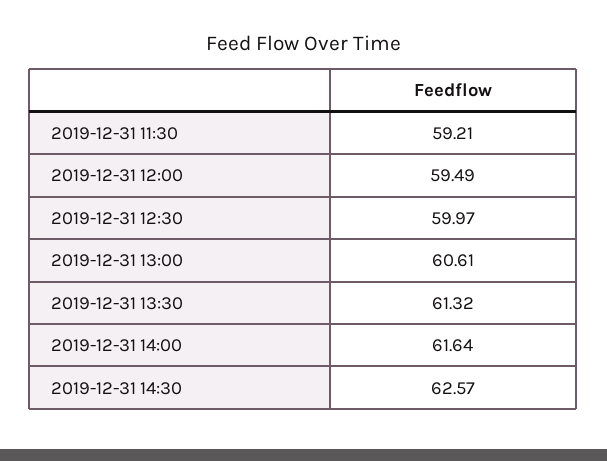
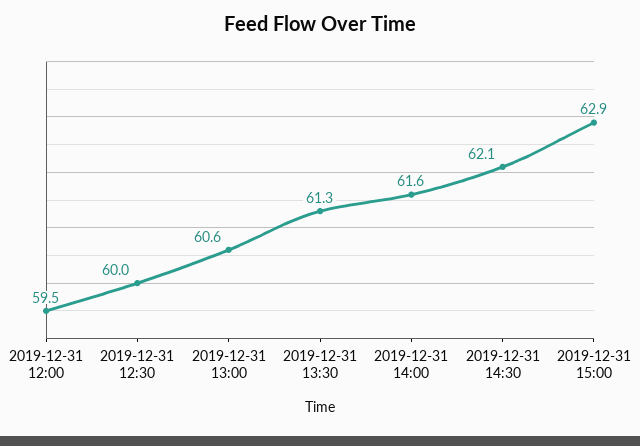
2019-12-31 11:30: 59.21 -> none
2019-12-31 14:30: 62.57 -> 62.1
2019-12-31 15:00: none -> 62.9

